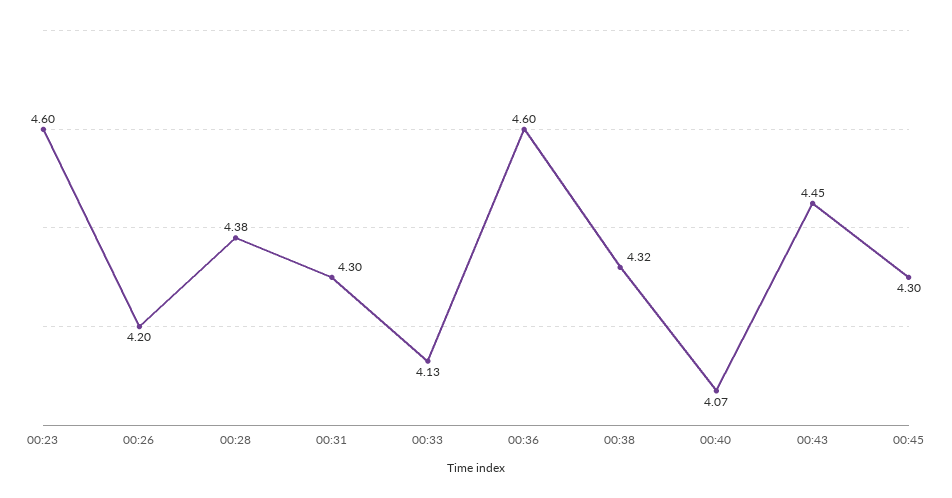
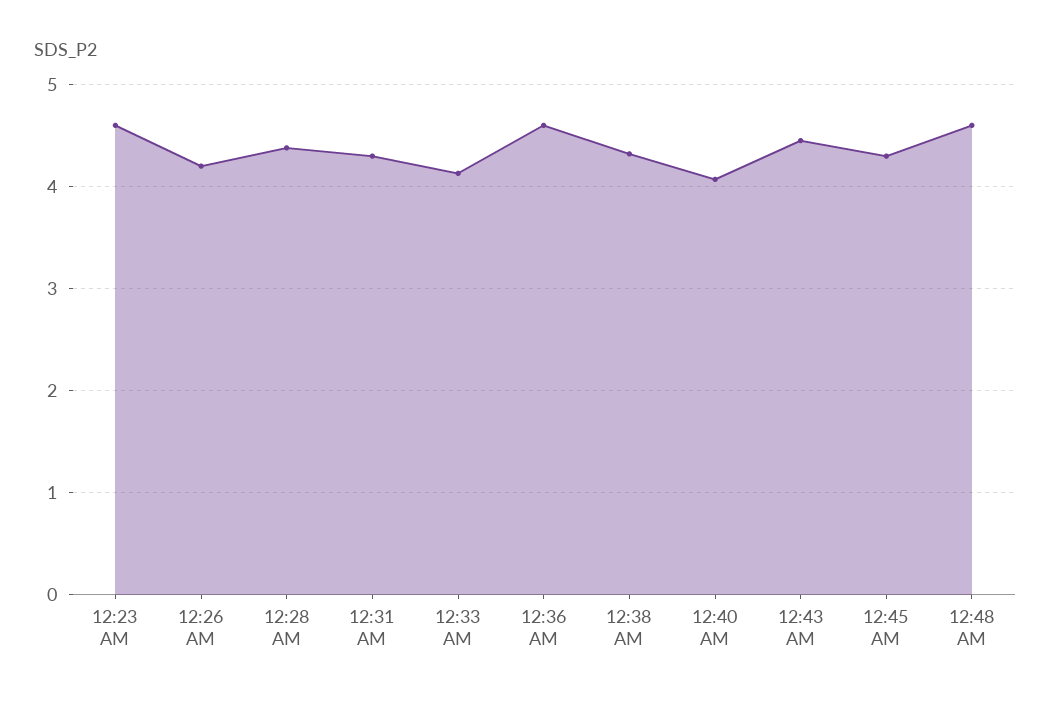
12:48 AM: none -> 4.6

